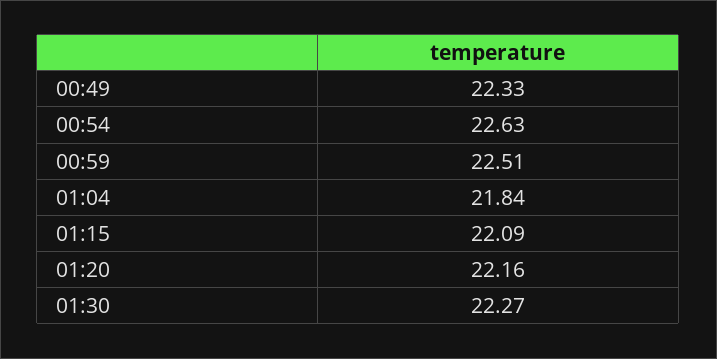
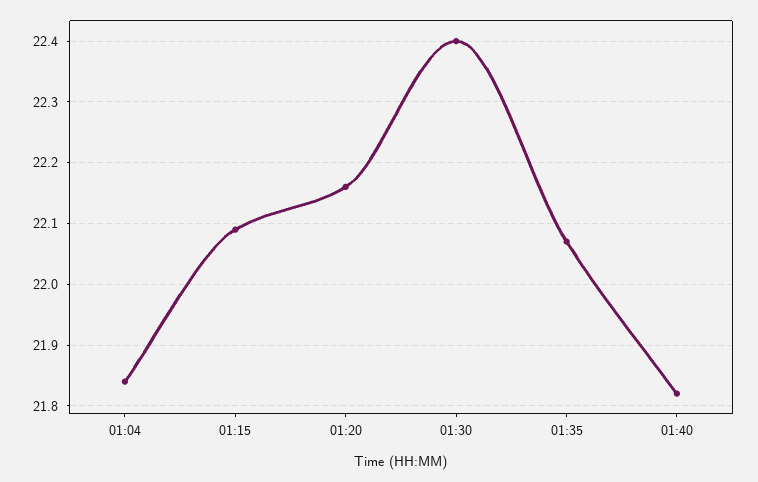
00:49: 22.33 -> none
00:54: 22.63 -> none
00:59: 22.51 -> none
01:30: 22.27 -> 22.4
01:35: none -> 22.07
01:40: none -> 21.82

